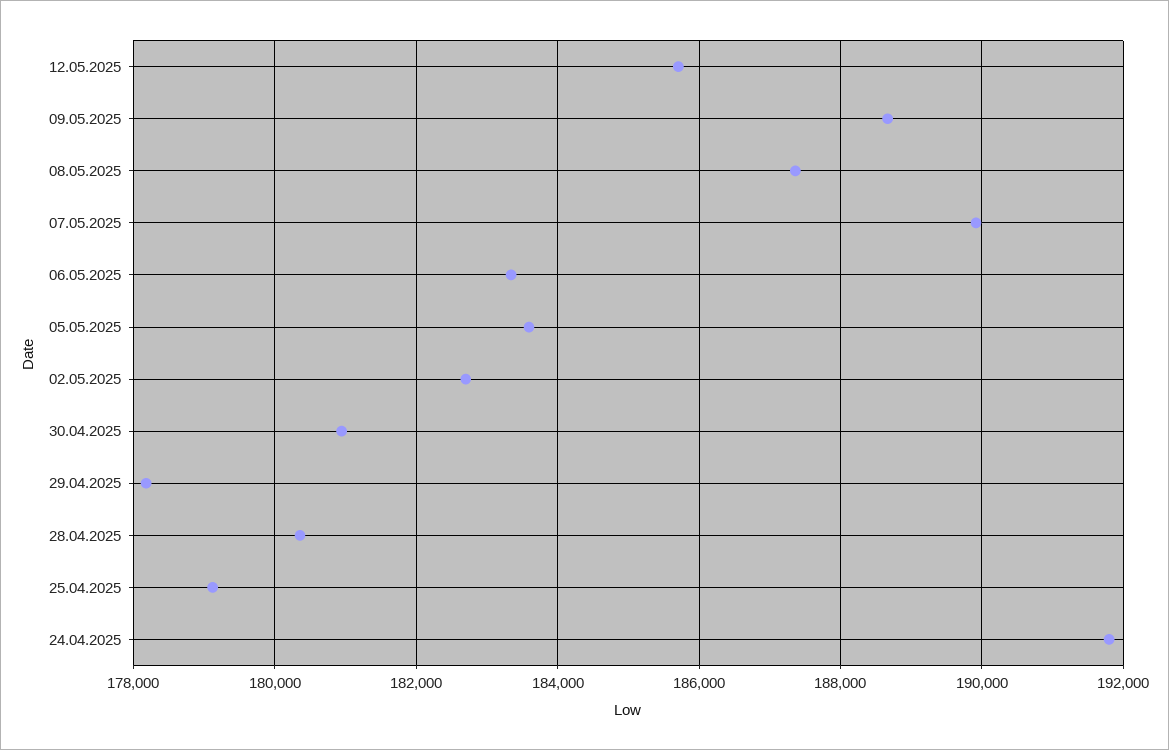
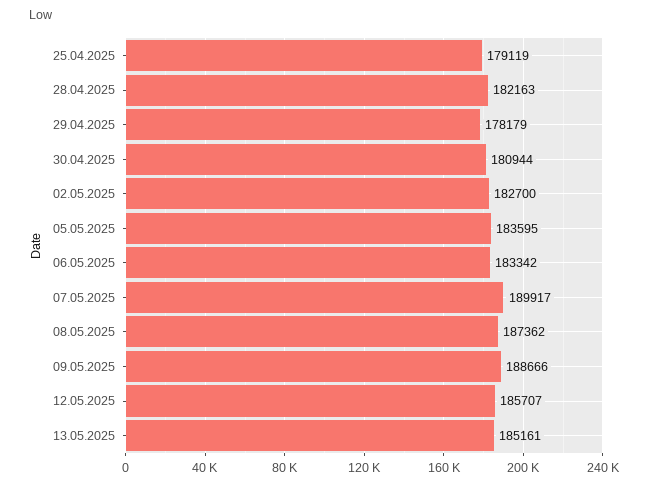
28.04.2025: 180400 -> 182163
24.04.2025: 191800 -> none
13.05.2025: none -> 185161

